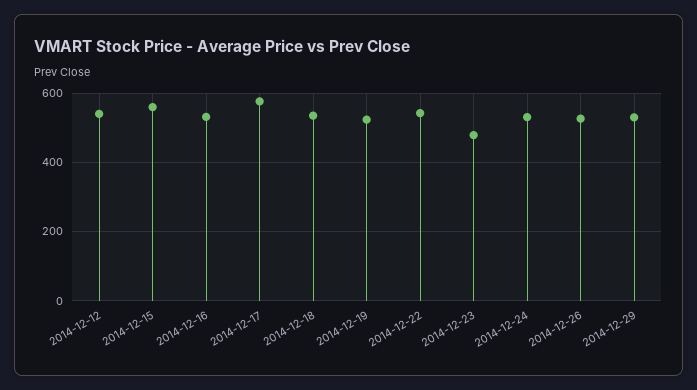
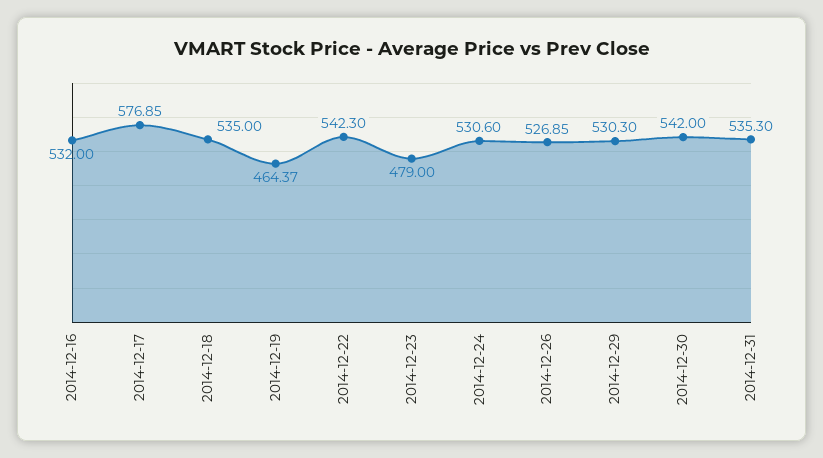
2014-12-12: 540 -> none
2014-12-15: 560 -> none
2014-12-19: 520 -> 464.37
2014-12-30: none -> 542
2014-12-31: none -> 535.3

